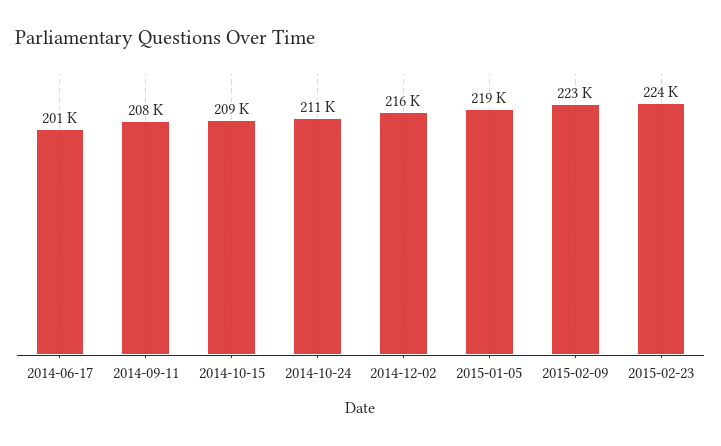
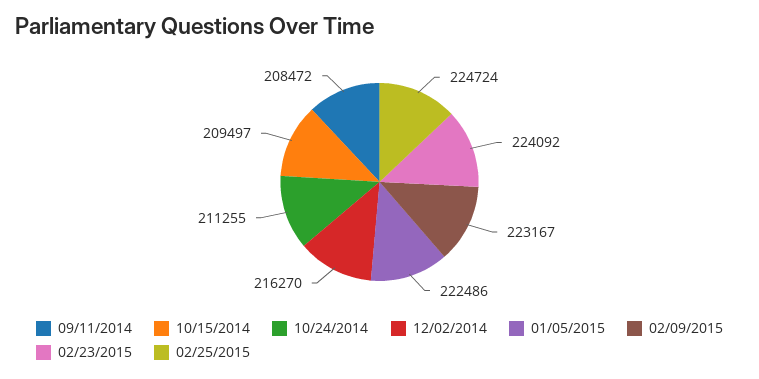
2014-06-17: 201000 -> none
2015-01-05: 219000 -> 222486
02/25/2015: none -> 224724

